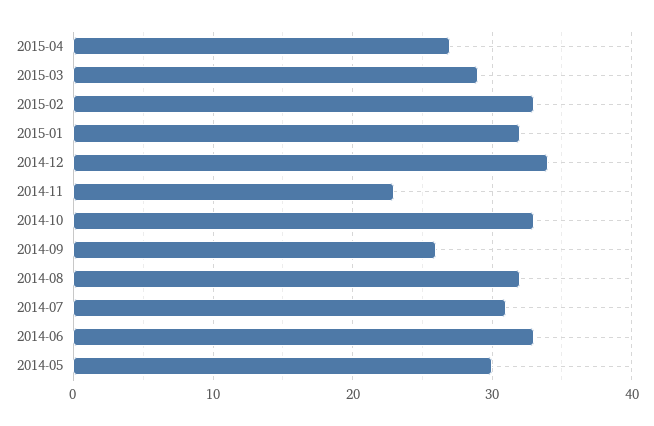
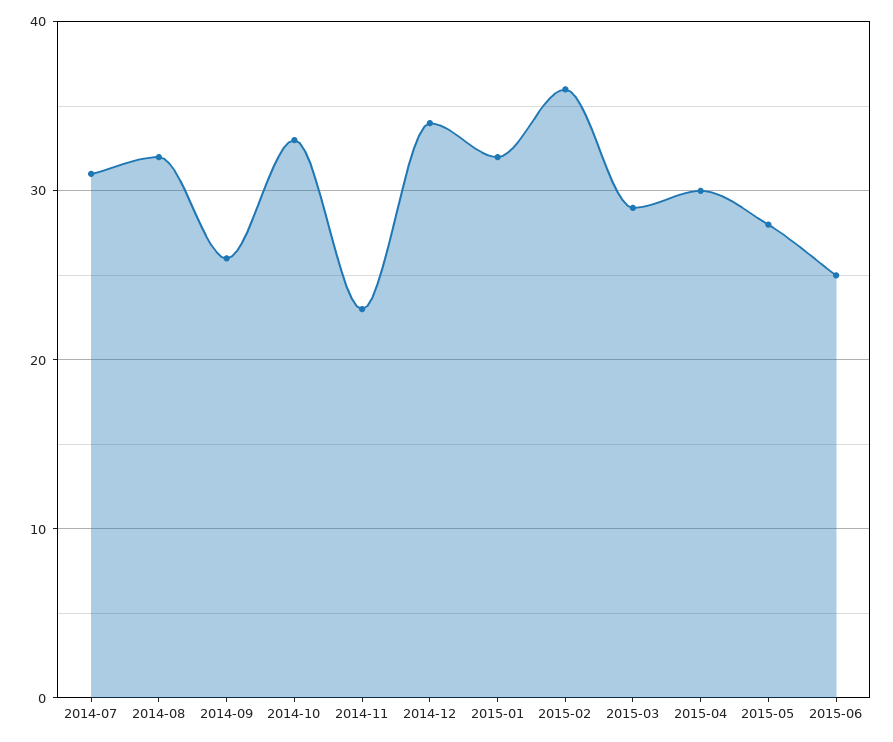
2015-04: 27 -> 30
2015-02: 33 -> 36
2014-06: 33 -> none
2014-05: 30 -> none
2015-05: none -> 28
2015-06: none -> 25

